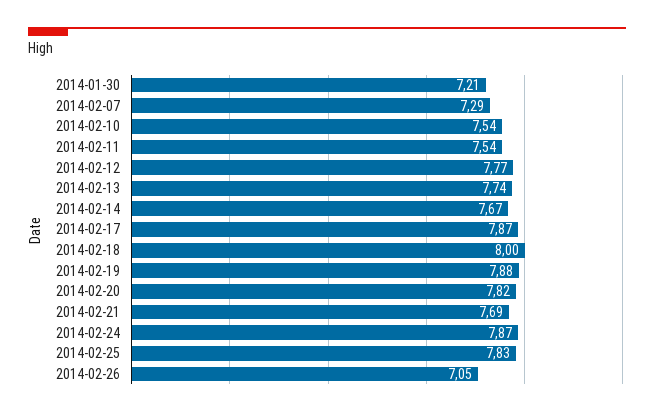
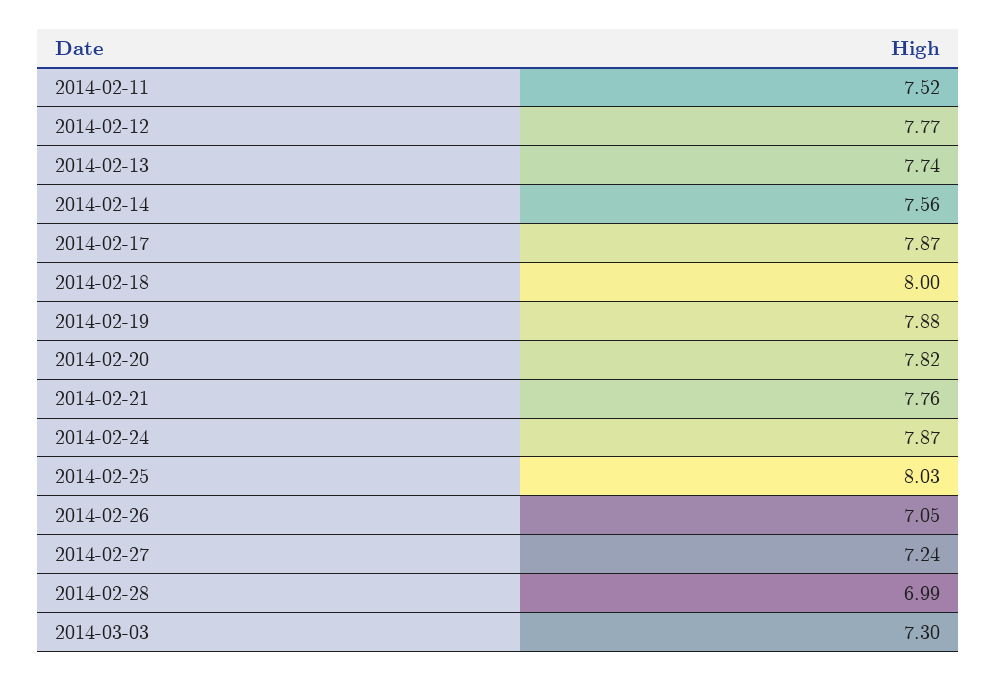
2014-01-30: 7.21 -> none
2014-02-07: 7.29 -> none
2014-02-10: 7.54 -> none
2014-02-11: 7.54 -> 7.52
2014-02-14: 7.67 -> 7.56
2014-02-21: 7.69 -> 7.76
2014-02-25: 7.83 -> 8.03
2014-02-27: none -> 7.24
2014-02-28: none -> 6.99
2014-03-03: none -> 7.3

